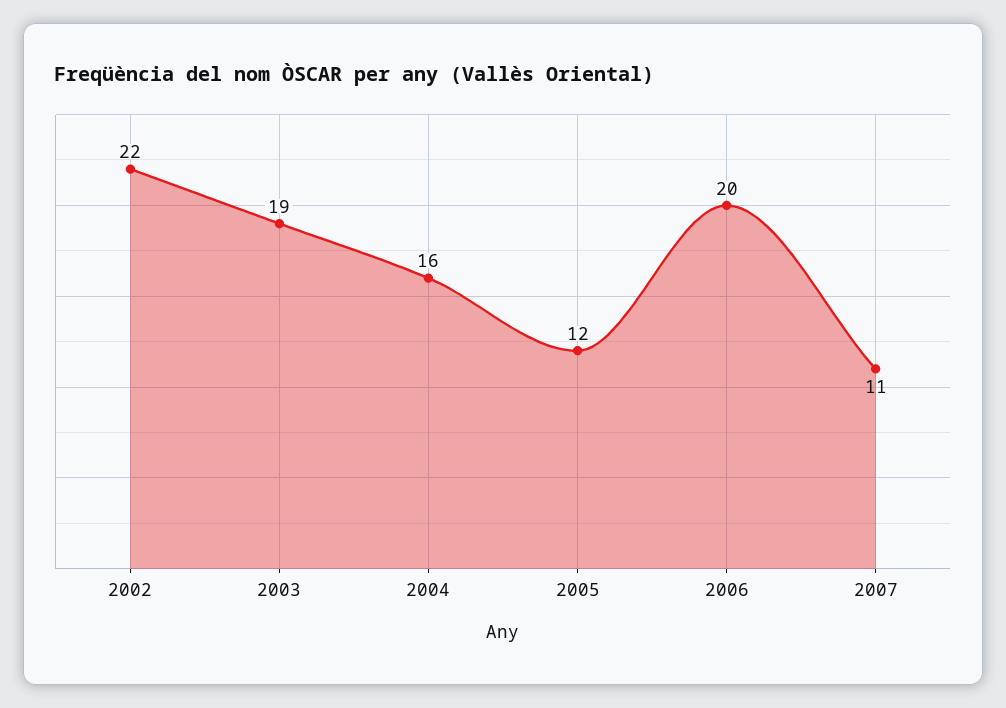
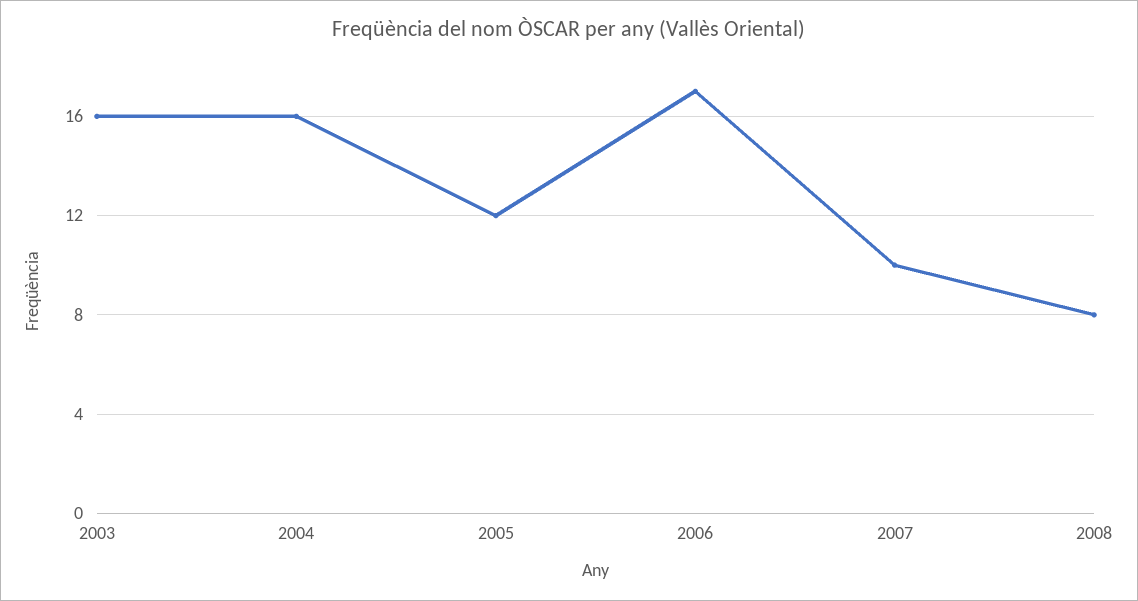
2002: 22 -> none
2003: 19 -> 16
2006: 20 -> 17
2007: 11 -> 10
2008: none -> 8

